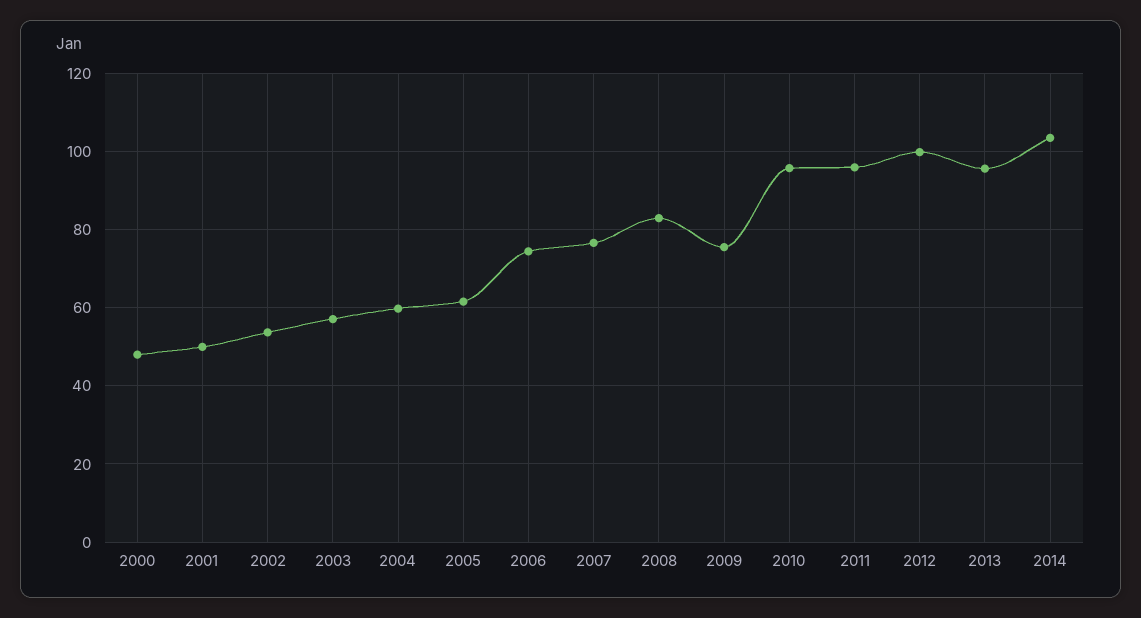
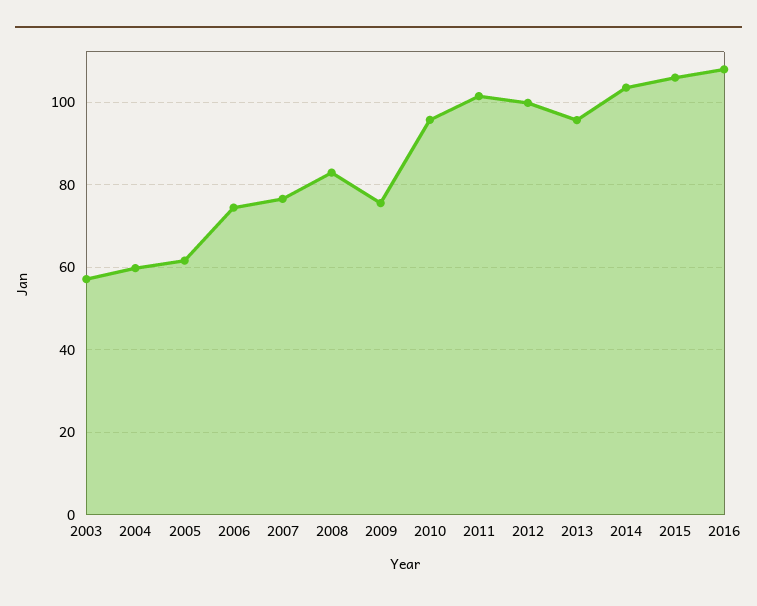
2000: 48 -> none
2001: 50 -> none
2002: 54 -> none
2011: 96 -> 102
2015: none -> 106
2016: none -> 108

